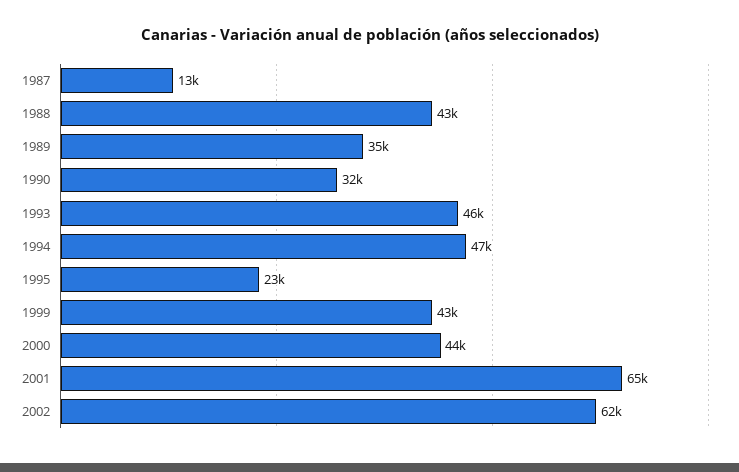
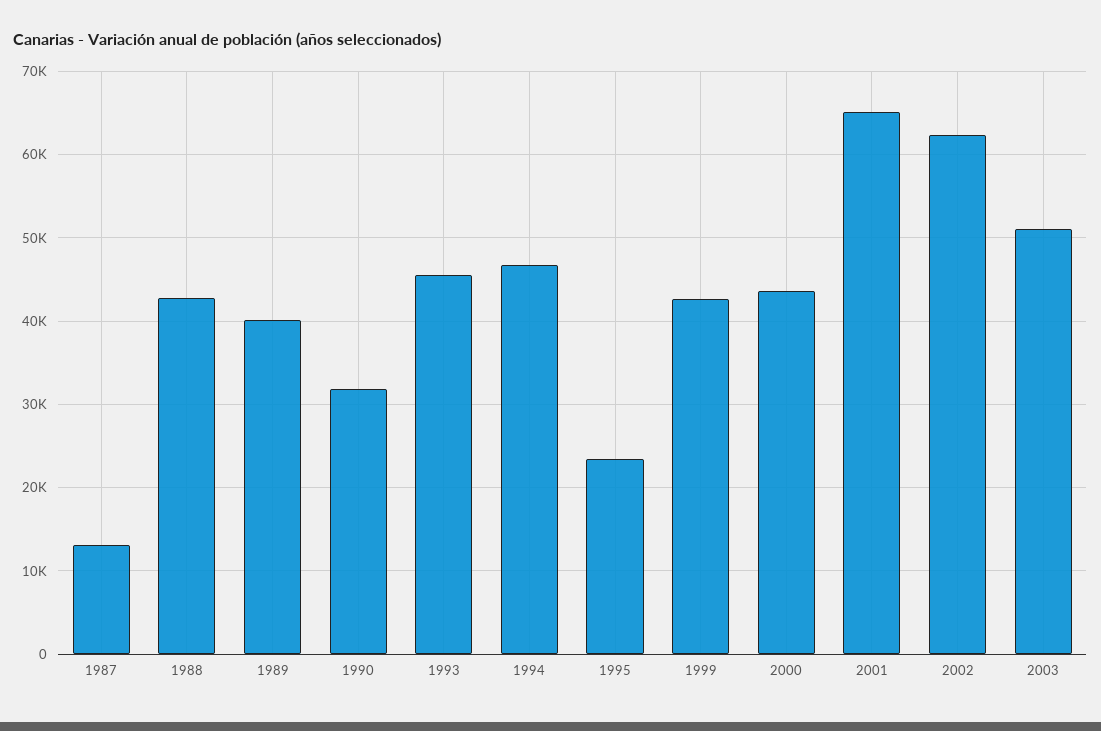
1989: 35000 -> 40000
2003: none -> 51000

